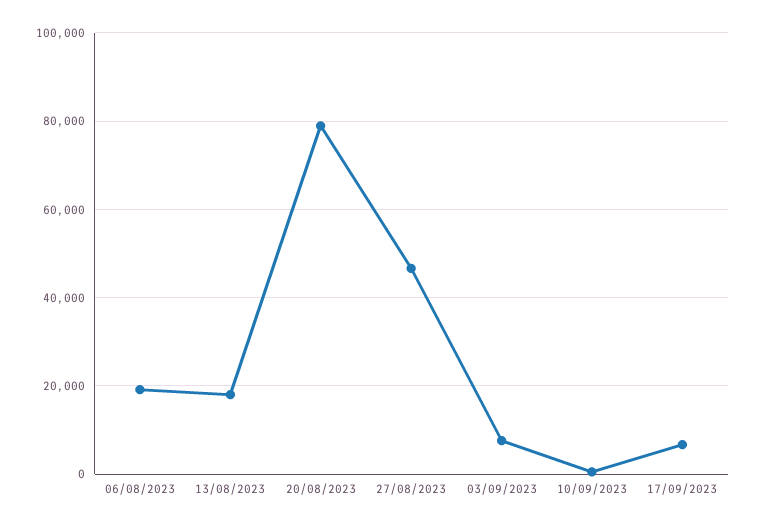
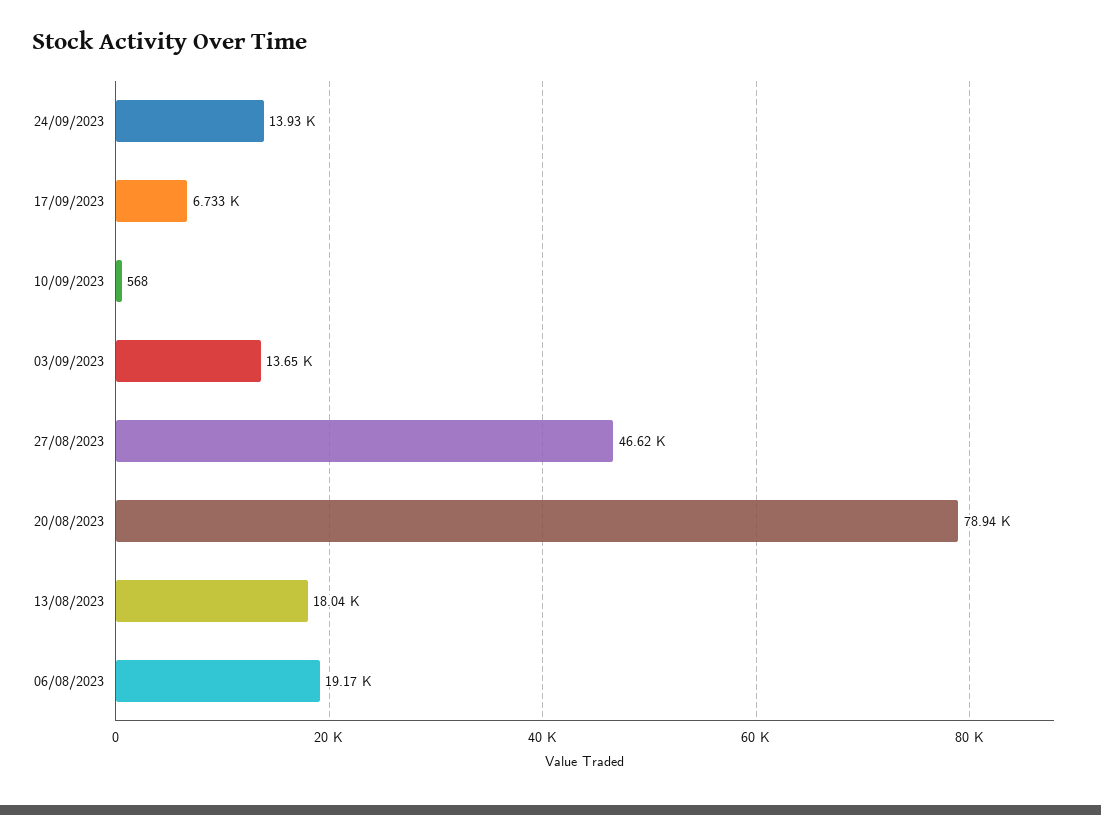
03/09/2023: 8000 -> 13650
24/09/2023: none -> 13930

